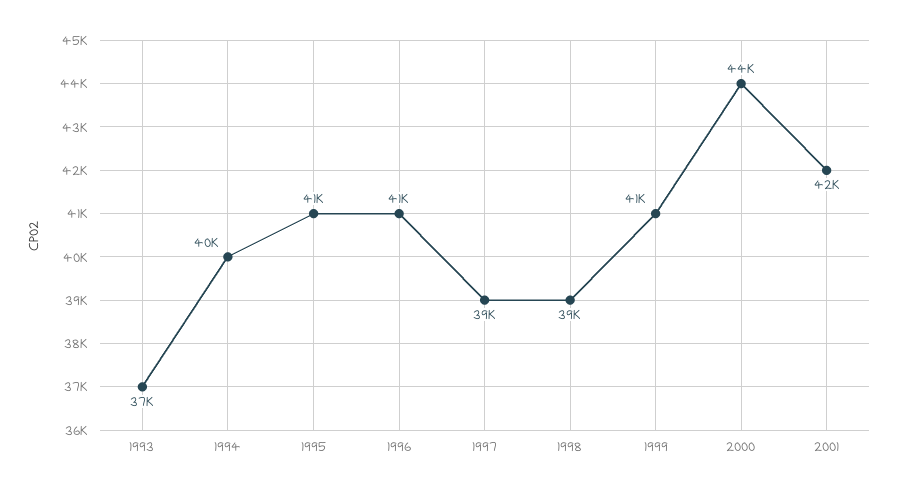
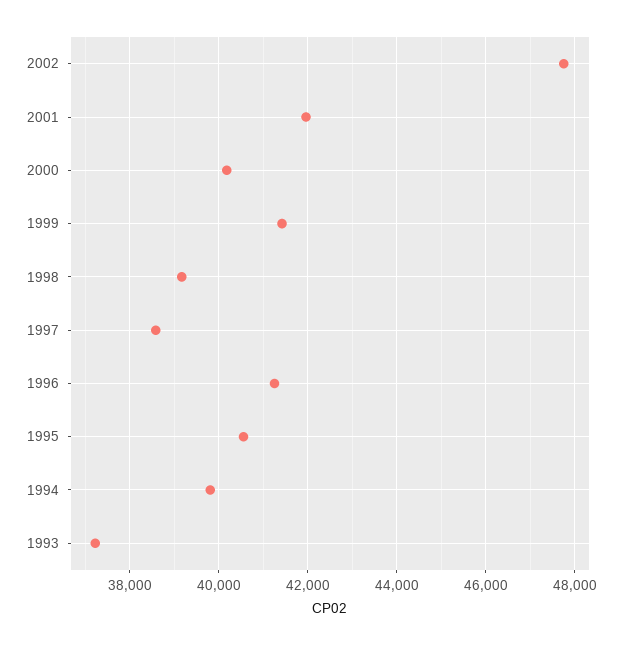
2000: 44000 -> 40200
2002: none -> 47800

